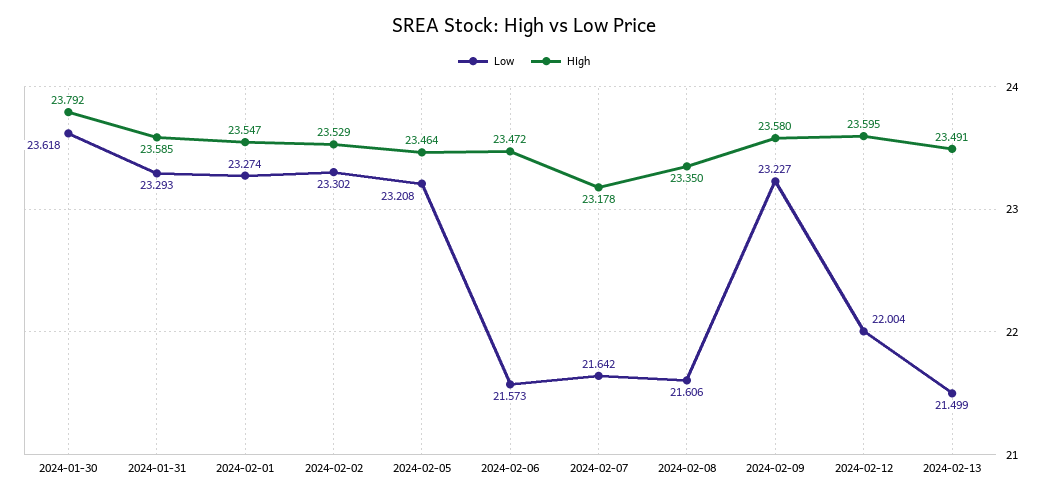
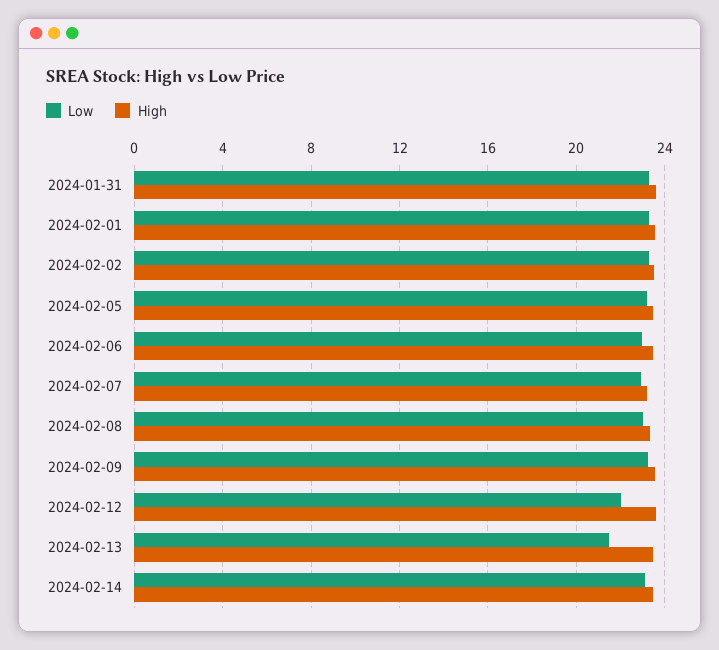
Low, 2024-01-30: 23.618 -> none
High, 2024-01-30: 23.792 -> none
Low, 2024-02-06: 21.573 -> 23
Low, 2024-02-07: 21.642 -> 23
Low, 2024-02-08: 21.606 -> 23
Low, 2024-02-14: none -> 23
High, 2024-02-14: none -> 23.5

